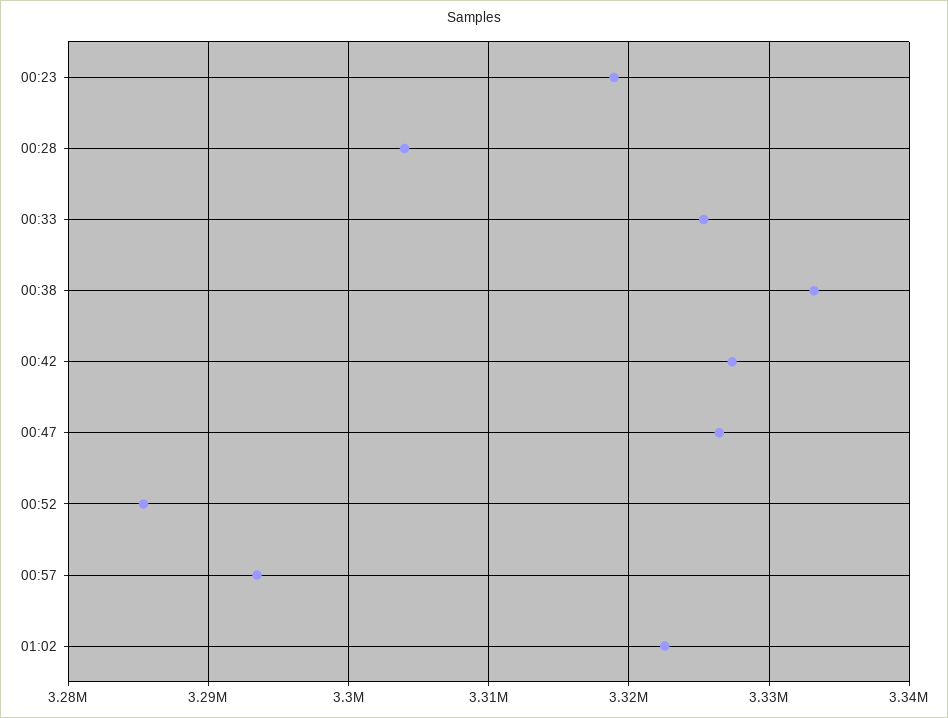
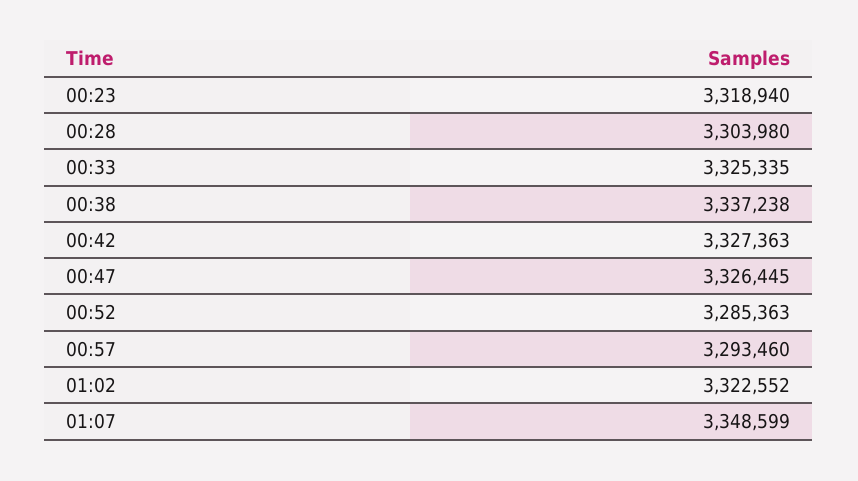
00:38: 3333000 -> 3337238
01:07: none -> 3348599

